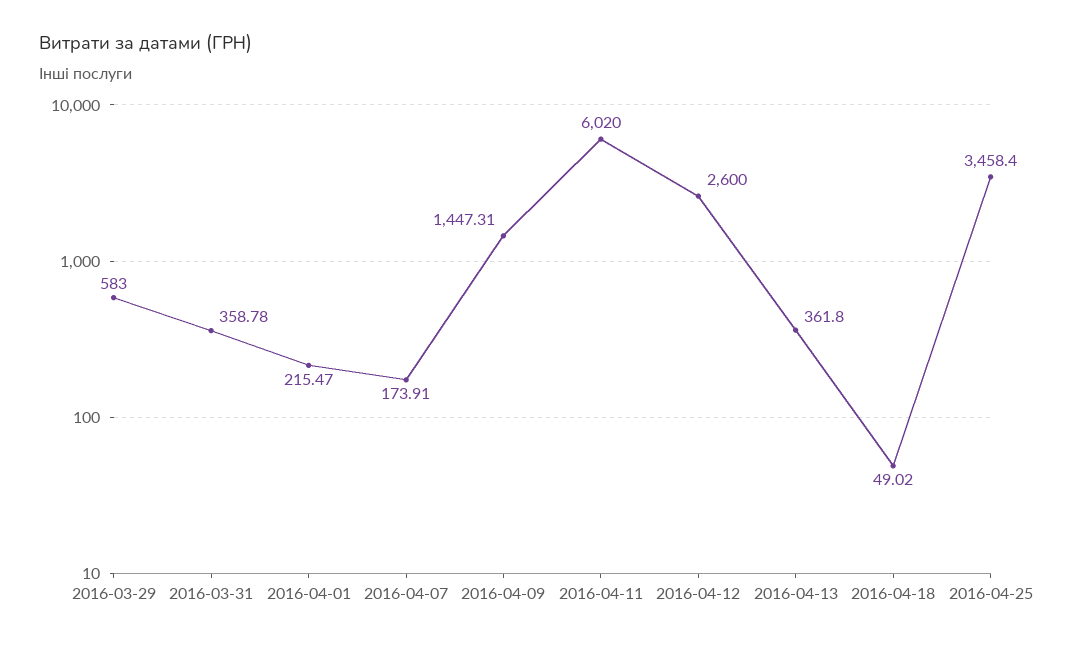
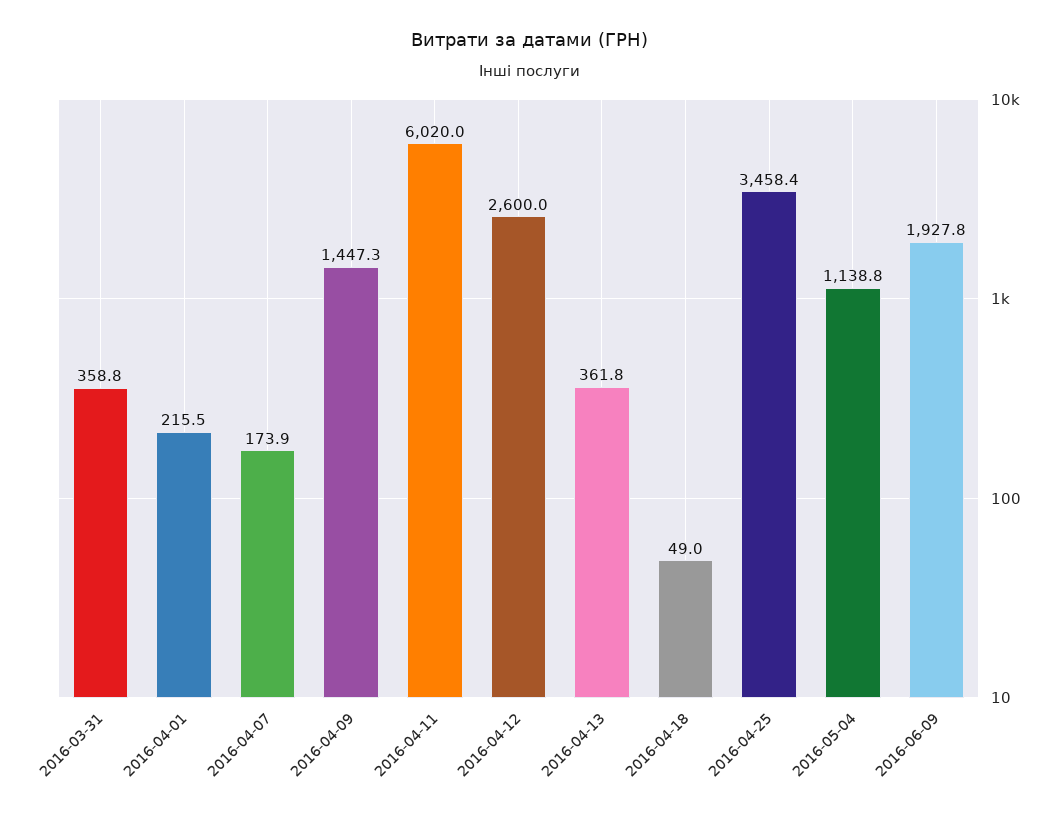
2016-03-29: 583 -> none
2016-05-04: none -> 1138.8
2016-06-09: none -> 1927.8

